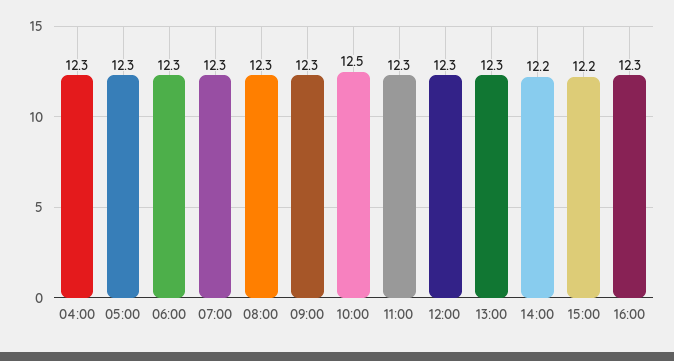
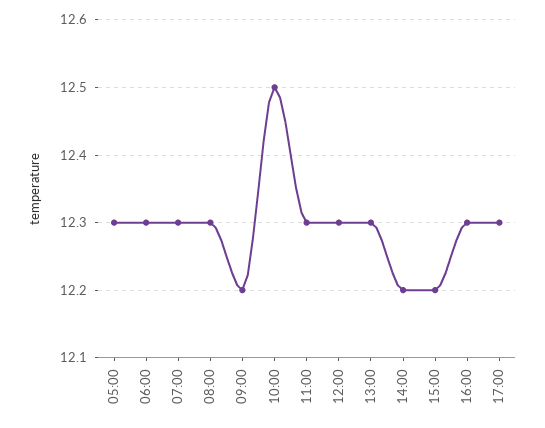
04:00: 12.3 -> none
09:00: 12.3 -> 12.2
17:00: none -> 12.3

